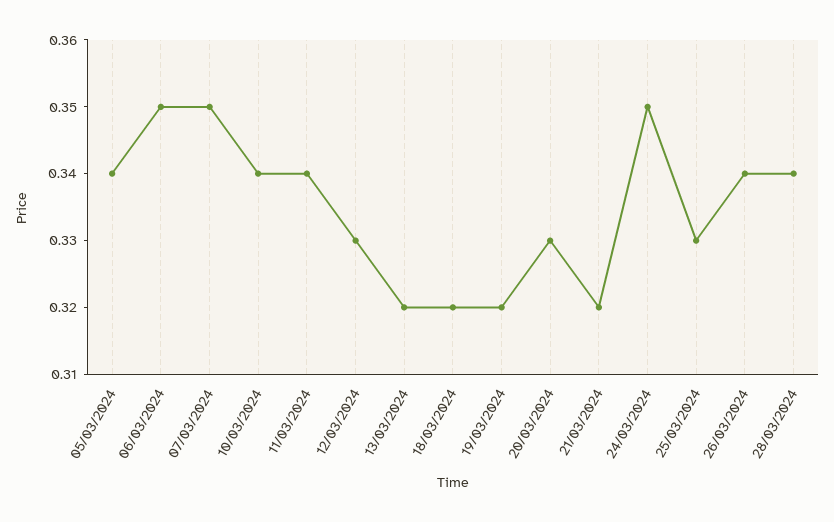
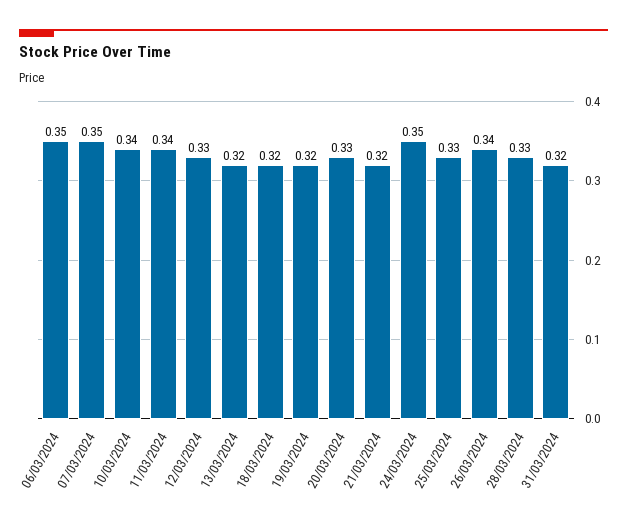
05/03/2024: 0.34 -> none
28/03/2024: 0.34 -> 0.33
31/03/2024: none -> 0.32

